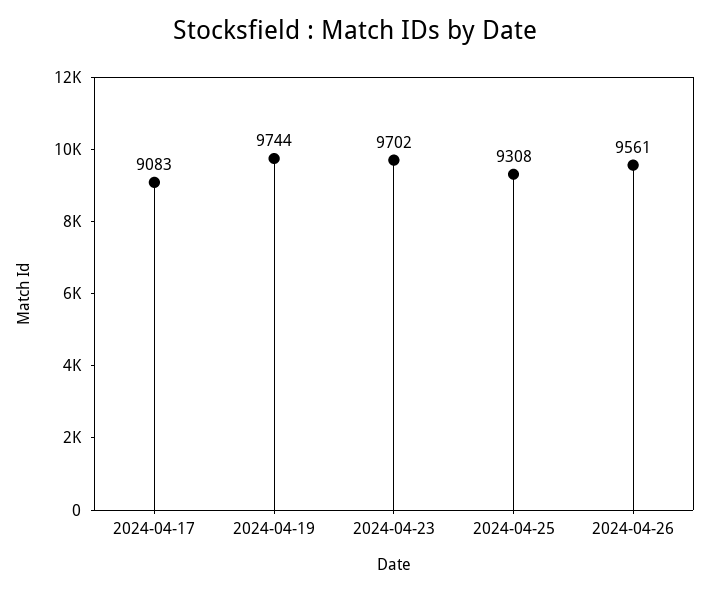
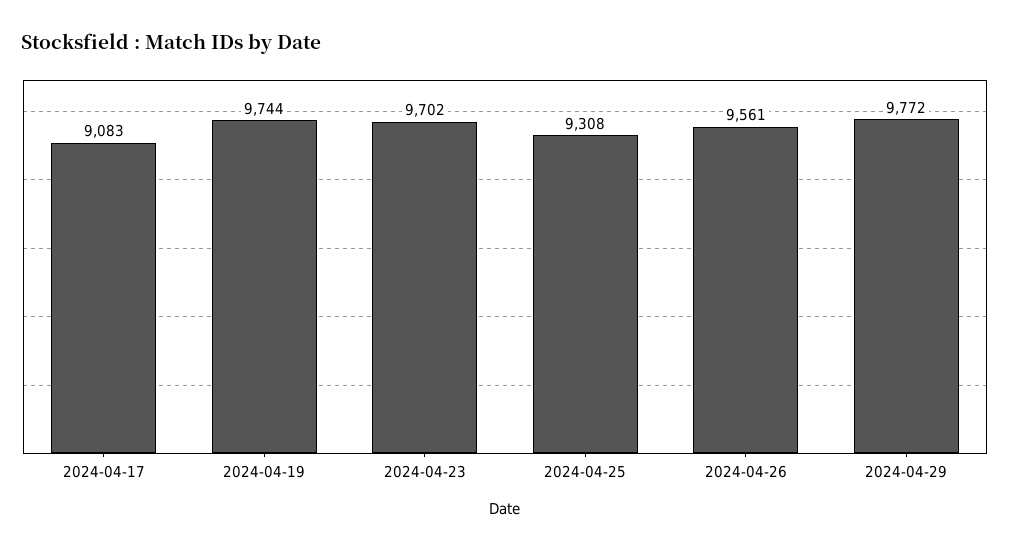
2024-04-29: none -> 9772

